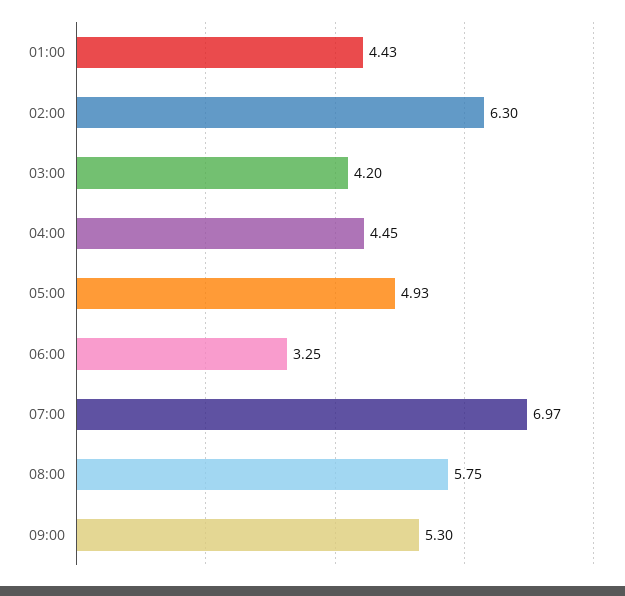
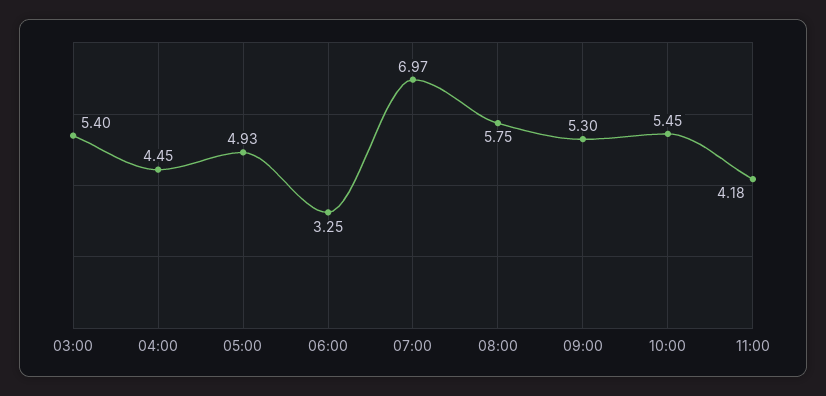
01:00: 4.43 -> none
02:00: 6.3 -> none
03:00: 4.2 -> 5.4
10:00: none -> 5.45
11:00: none -> 4.18

